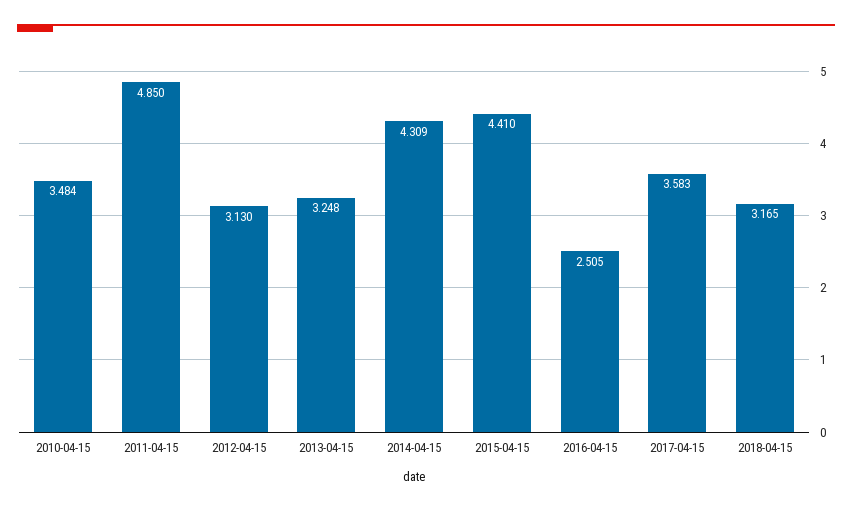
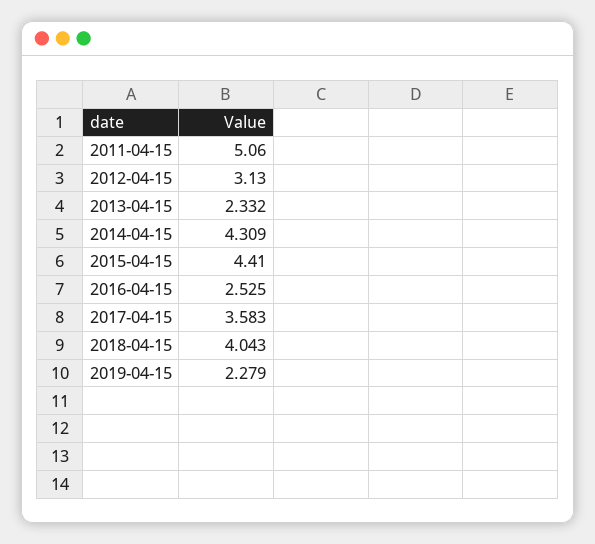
2010-04-15: 3.484 -> none
2011-04-15: 4.85 -> 5.06
2013-04-15: 3.248 -> 2.332
2016-04-15: 2.505 -> 2.525
2018-04-15: 3.165 -> 4.043
2019-04-15: none -> 2.279

